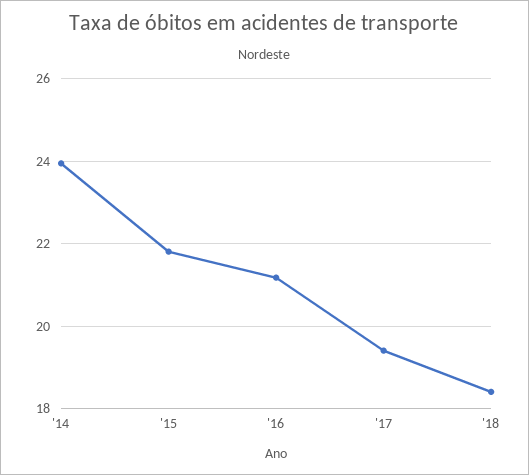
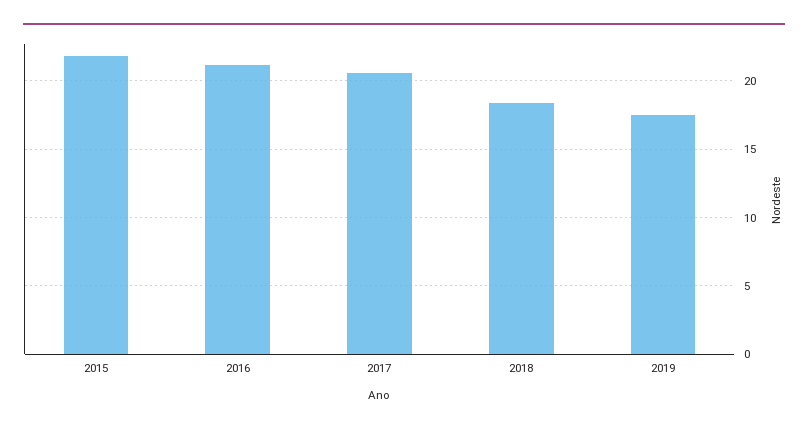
'14: 24 -> none
'17: 19.4 -> 20.5
2019: none -> 17.5

